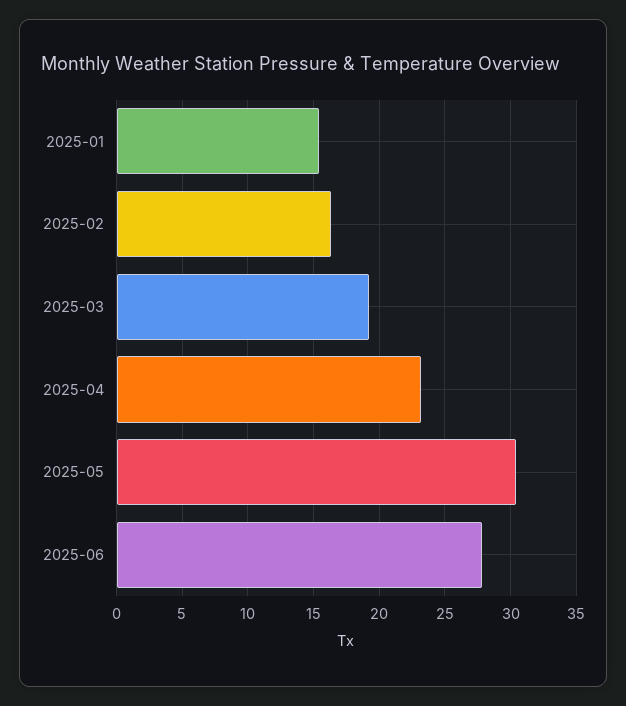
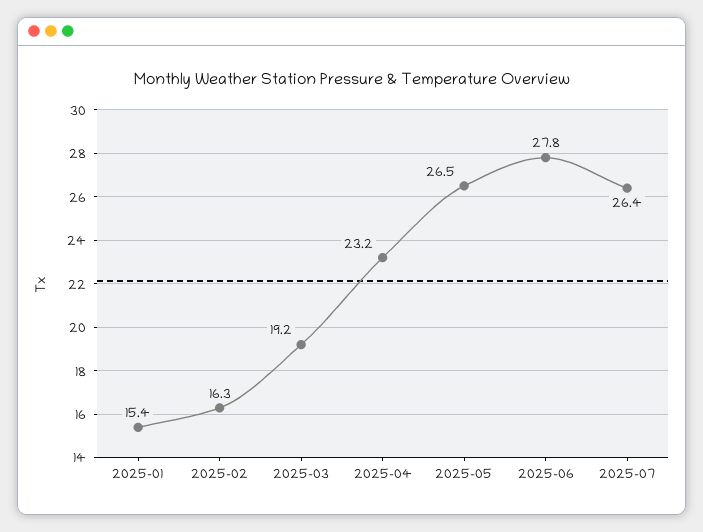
2025-05: 30.5 -> 26.5
2025-07: none -> 26.4

